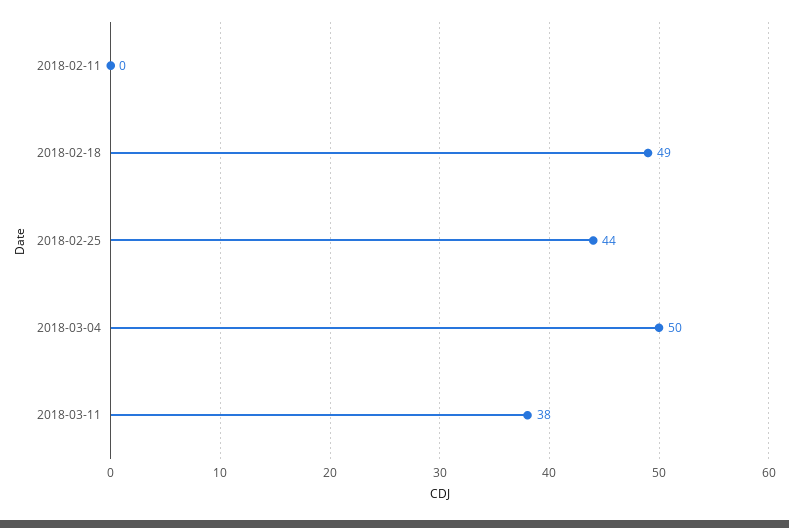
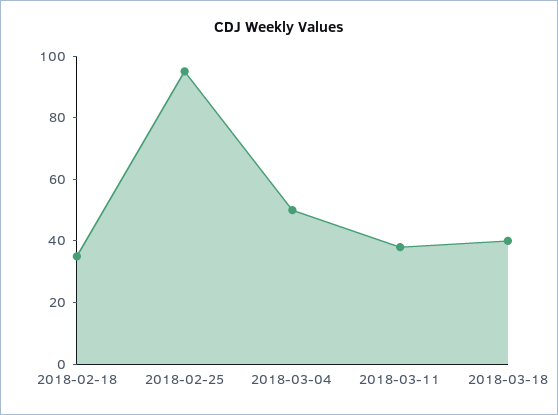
2018-02-11: 0 -> none
2018-02-18: 49 -> 35
2018-02-25: 44 -> 95
2018-03-18: none -> 40

